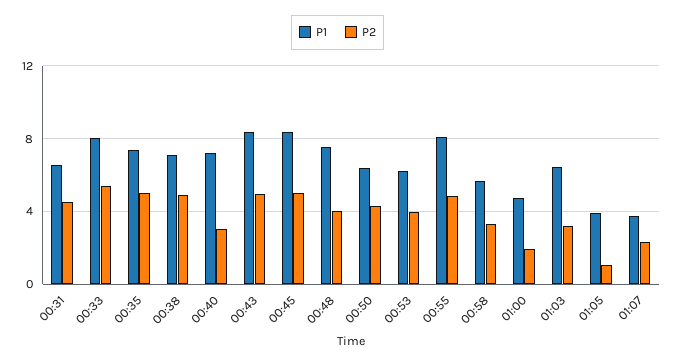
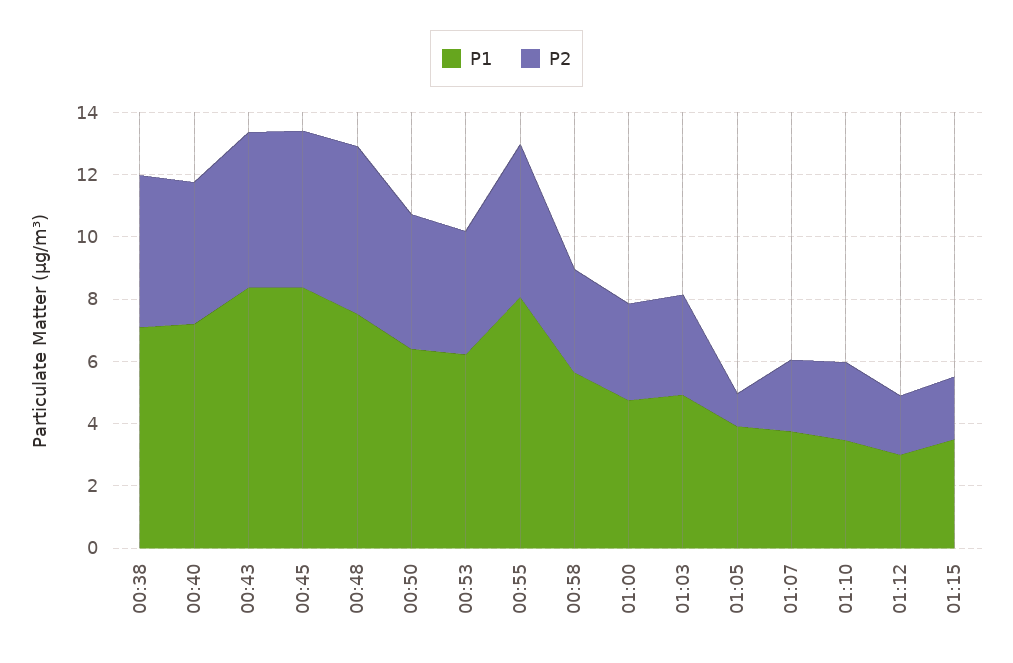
P1, 00:31: 6.5 -> none
P2, 00:31: 4.5 -> none
P1, 00:33: 8 -> none
P2, 00:33: 5.5 -> none
P1, 00:35: 7.5 -> none
P2, 00:35: 5 -> none
P2, 00:40: 3 -> 4.5
P2, 00:48: 4 -> 5.5
P2, 01:00: 2 -> 3
P1, 01:03: 6.5 -> 5
P1, 01:10: none -> 3.5
P2, 01:10: none -> 2.5
P1, 01:12: none -> 3
P2, 01:12: none -> 2
P1, 01:15: none -> 3.5
P2, 01:15: none -> 2

